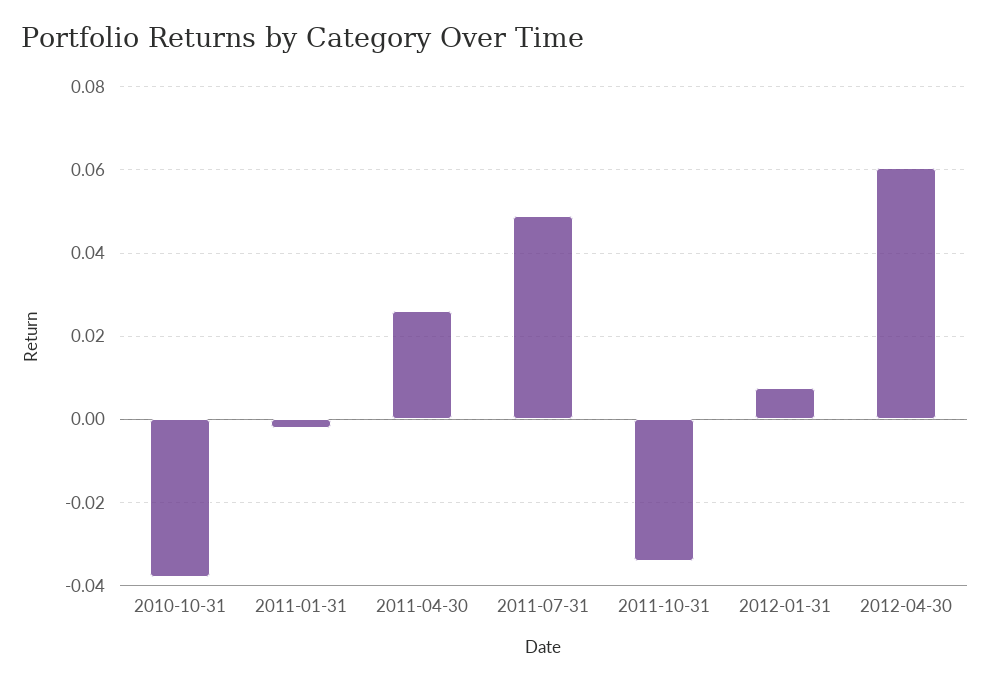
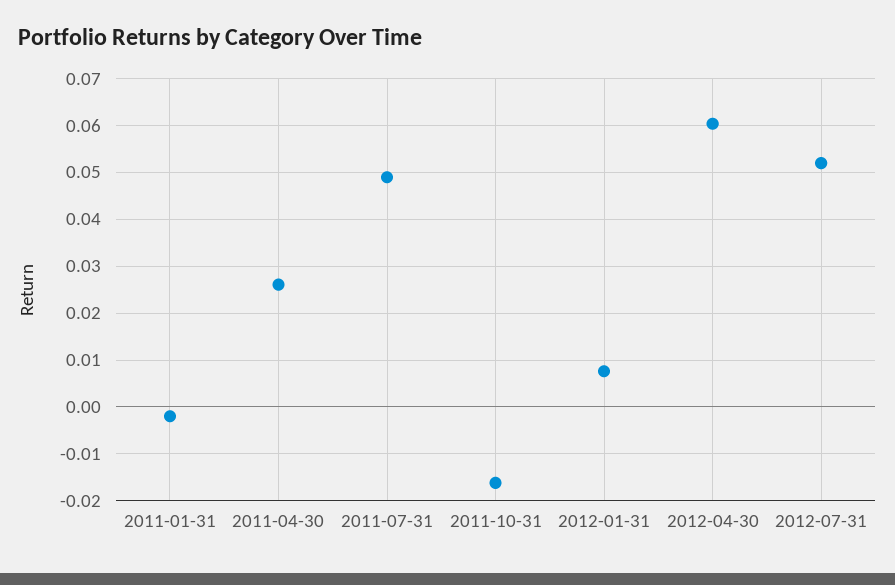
2010-10-31: -0.038 -> none
2011-10-31: -0.034 -> -0.016
2012-07-31: none -> 0.052

